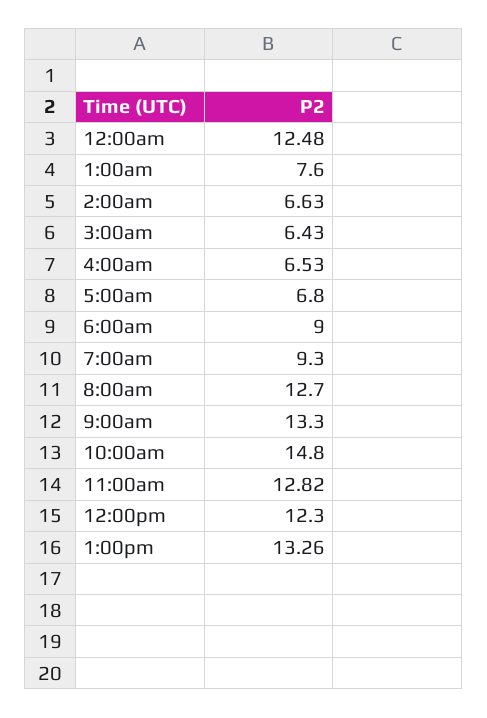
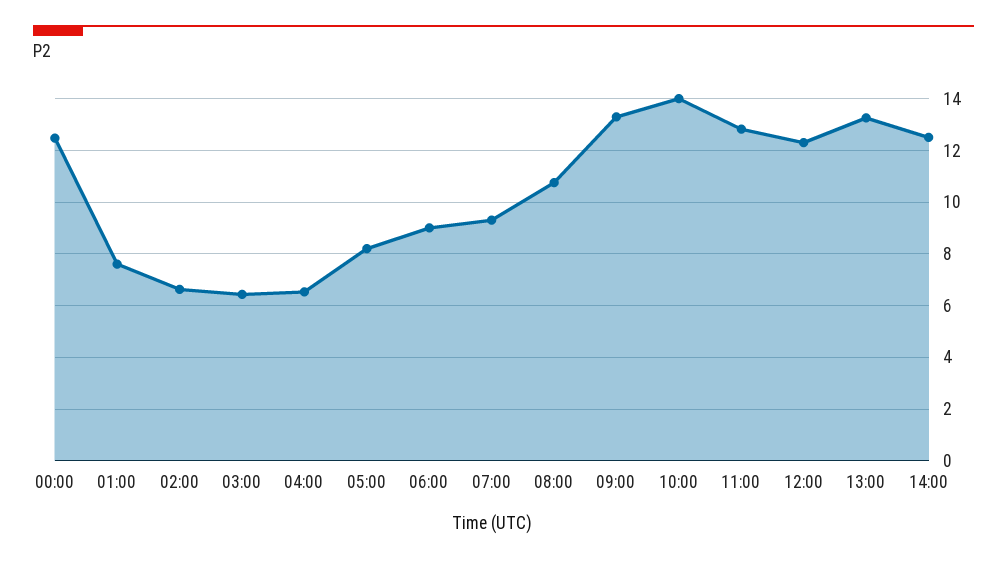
5:00am: 6.8 -> 8.25
8:00am: 12.7 -> 10.75
10:00am: 14.8 -> 14
14:00: none -> 12.5

